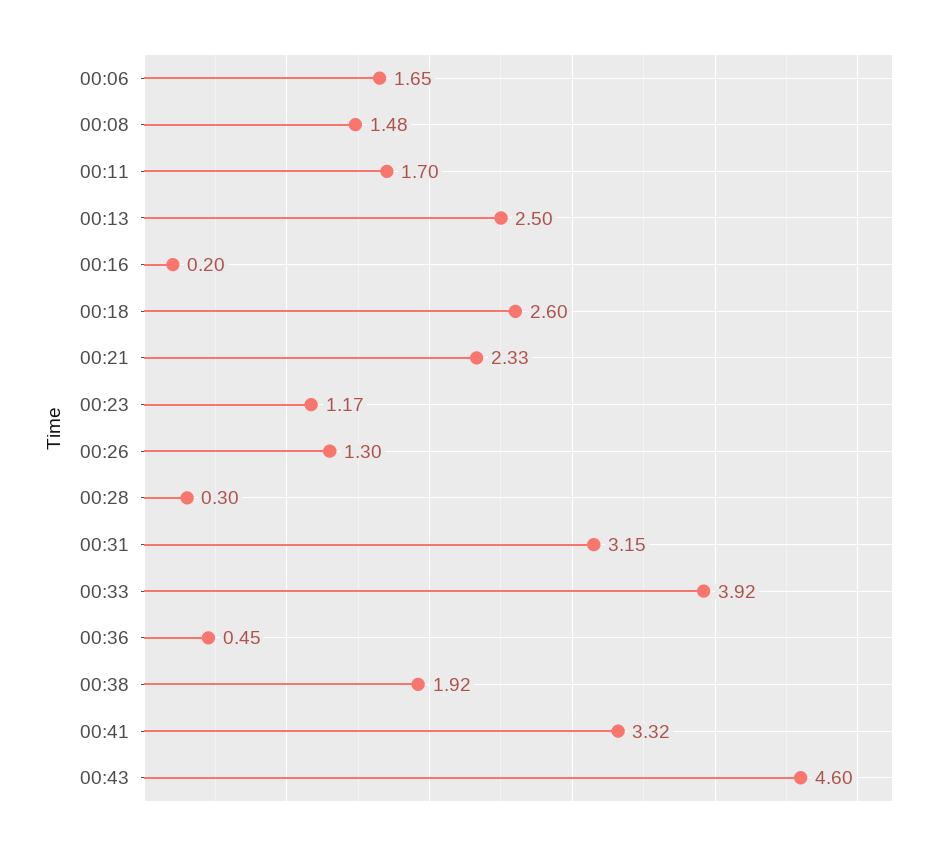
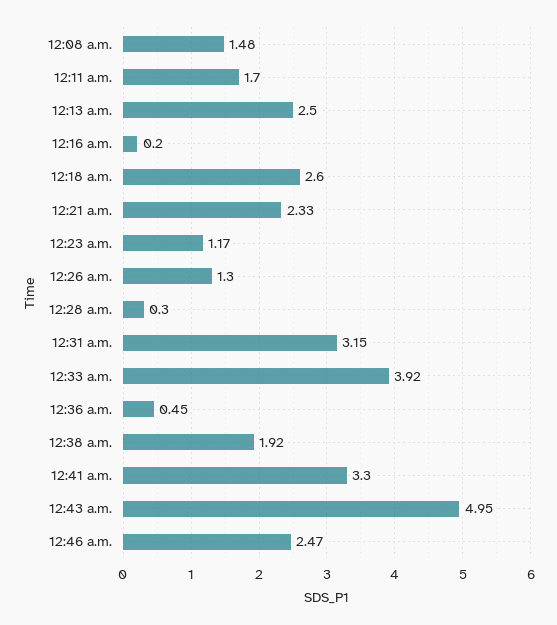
00:06: 1.65 -> none
00:41: 3.32 -> 3.3
00:43: 4.6 -> 4.95
12:46 a.m.: none -> 2.47

